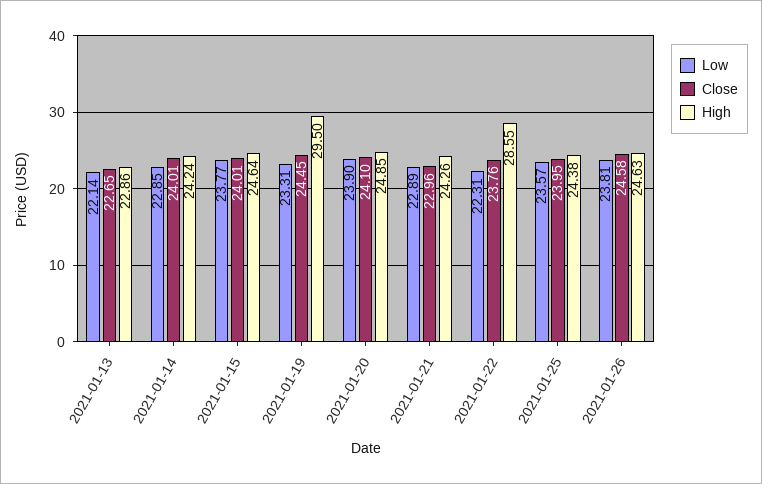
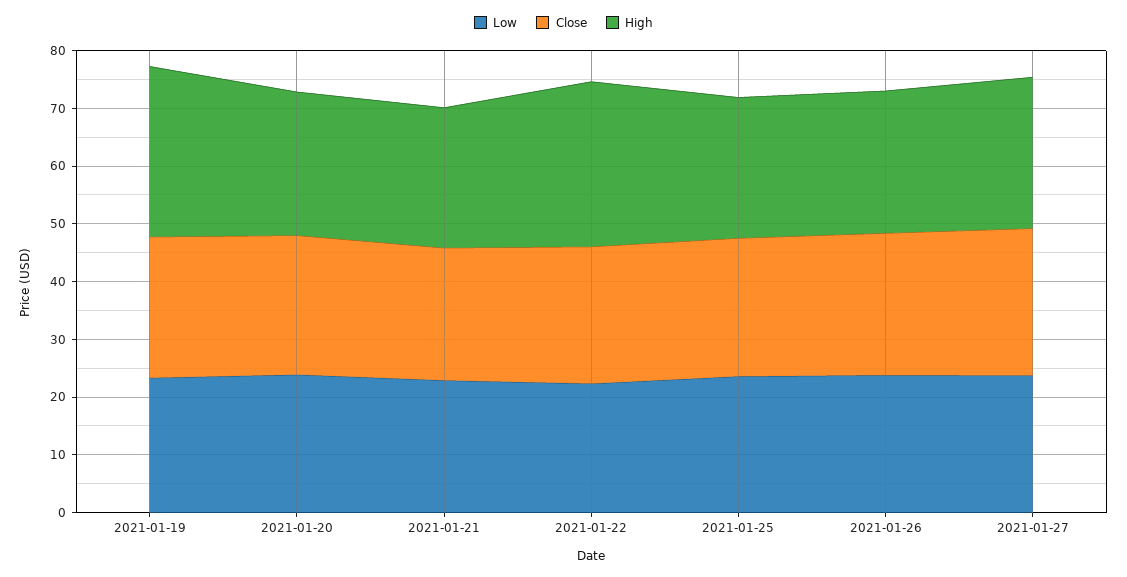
Low, 2021-01-13: 22.14 -> none
Close, 2021-01-13: 22.65 -> none
High, 2021-01-13: 22.86 -> none
Low, 2021-01-14: 22.85 -> none
Close, 2021-01-14: 24.01 -> none
High, 2021-01-14: 24.24 -> none
Low, 2021-01-15: 23.77 -> none
Close, 2021-01-15: 24.01 -> none
High, 2021-01-15: 24.64 -> none
Low, 2021-01-27: none -> 24
Close, 2021-01-27: none -> 26
High, 2021-01-27: none -> 26

